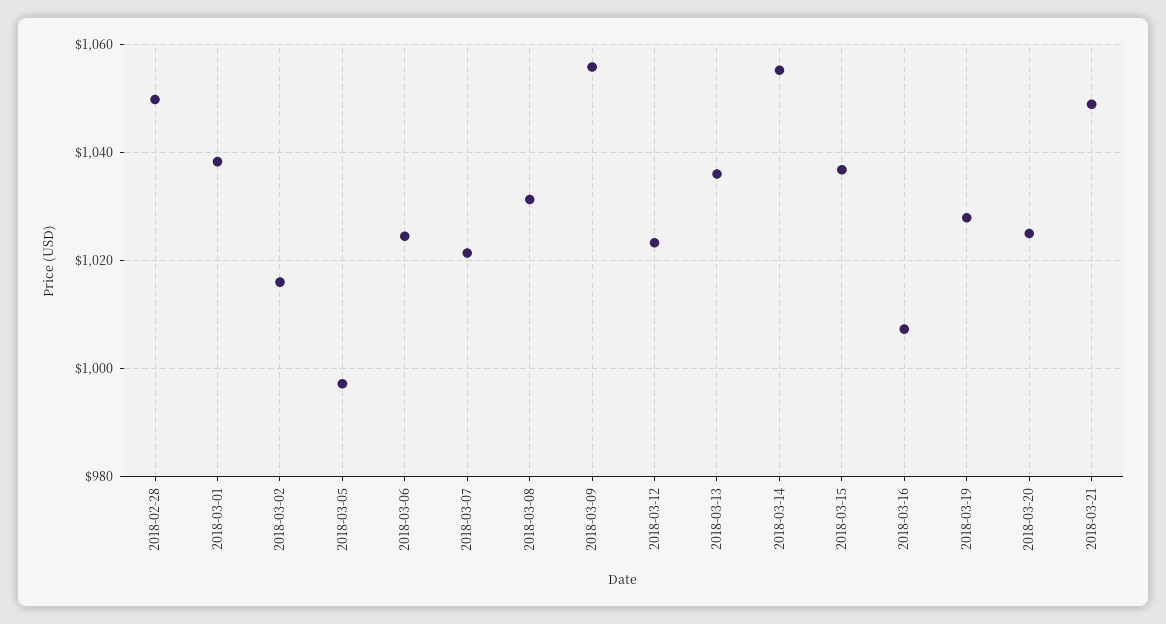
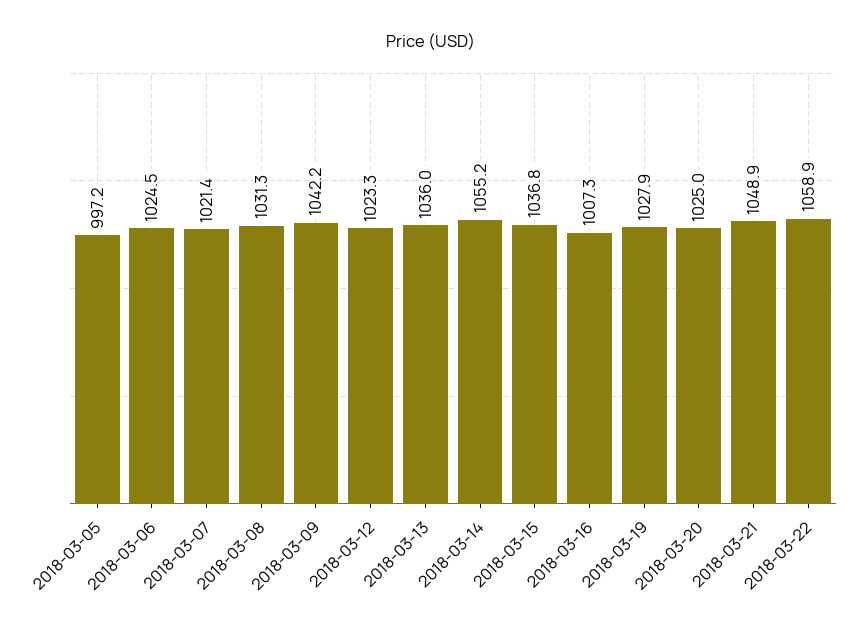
2018-02-28: 1050 -> none
2018-03-01: 1038 -> none
2018-03-02: 1016 -> none
2018-03-09: 1056 -> 1042.2
2018-03-22: none -> 1058.9

